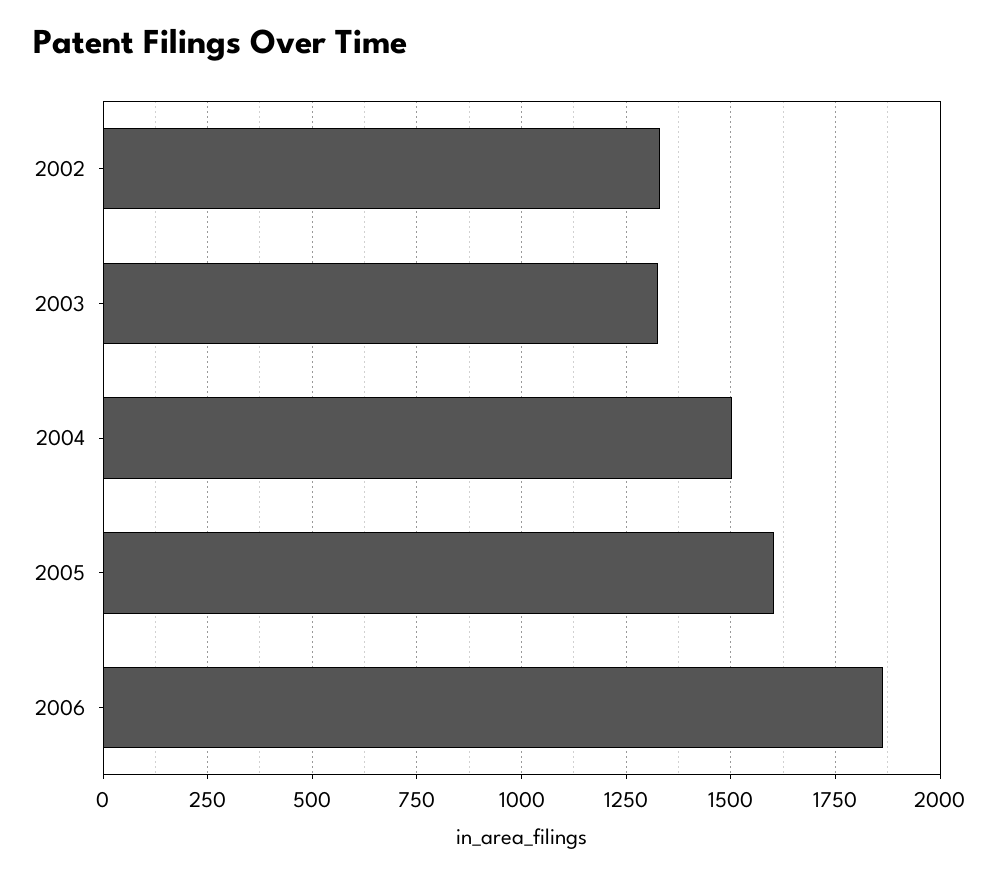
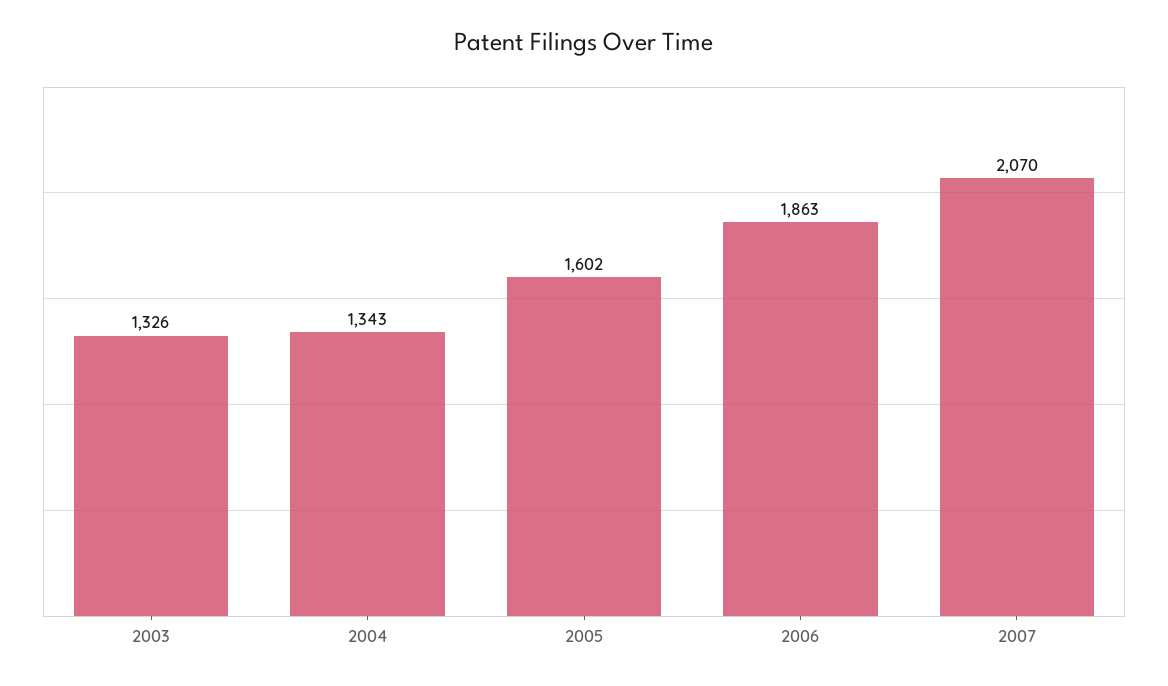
2002: 1325 -> none
2004: 1500 -> 1343
2007: none -> 2070

